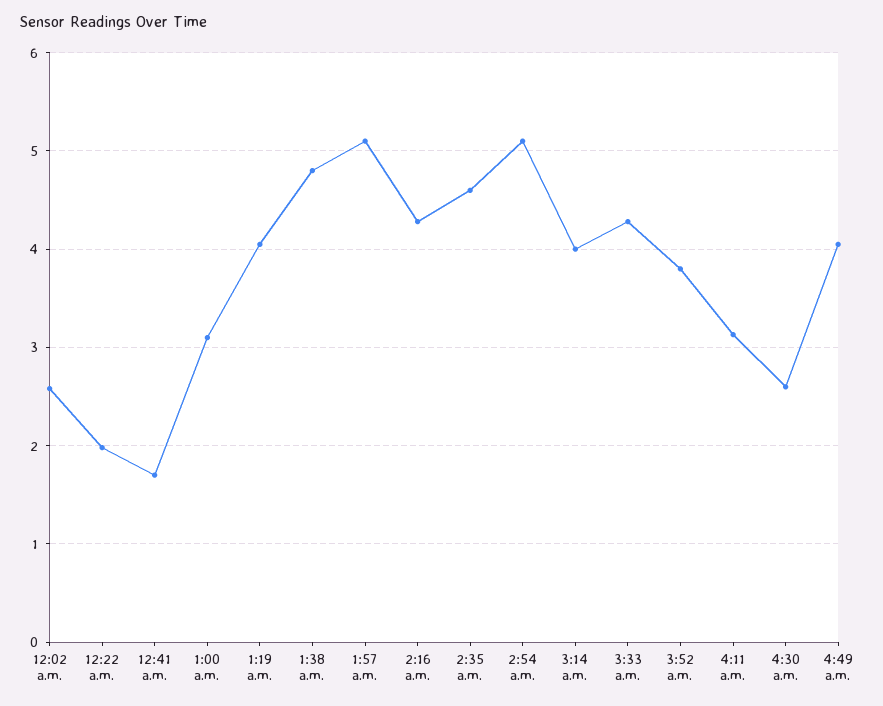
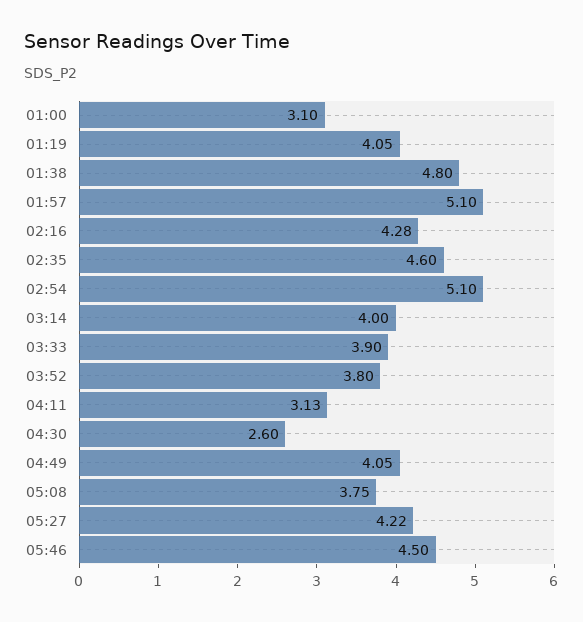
12:02 a.m.: 2.6 -> none
12:22 a.m.: 2 -> none
12:41 a.m.: 1.7 -> none
3:33 a.m.: 4.3 -> 3.9
05:08: none -> 3.75
05:27: none -> 4.22
05:46: none -> 4.5

